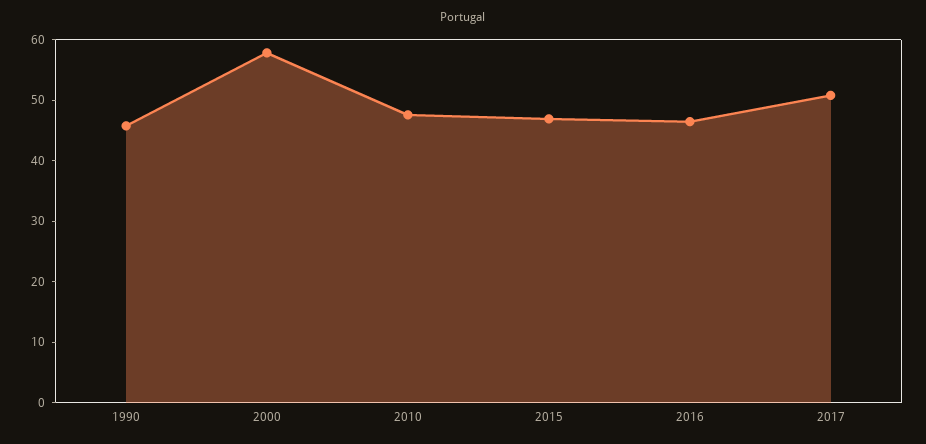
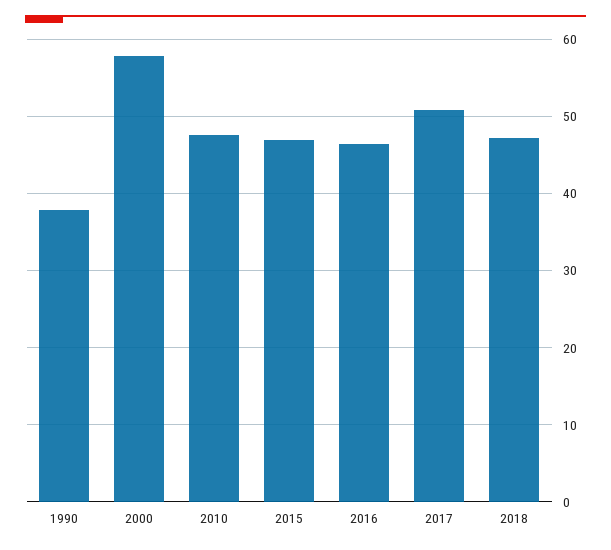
1990: 46 -> 38
2018: none -> 47

